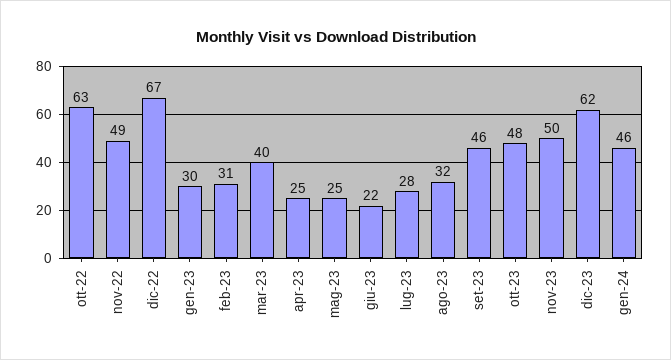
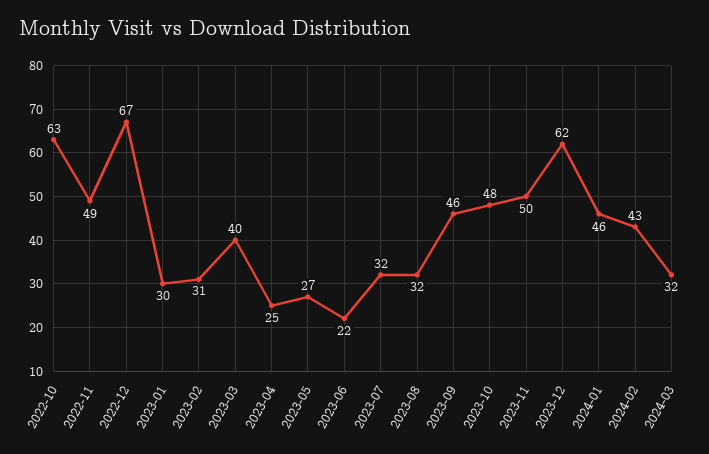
mag-23: 25 -> 27
lug-23: 28 -> 32
2024-02: none -> 43
2024-03: none -> 32

